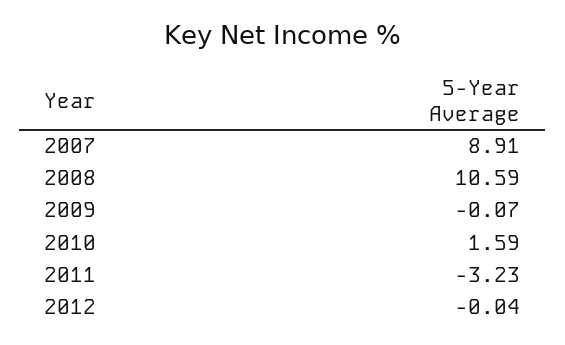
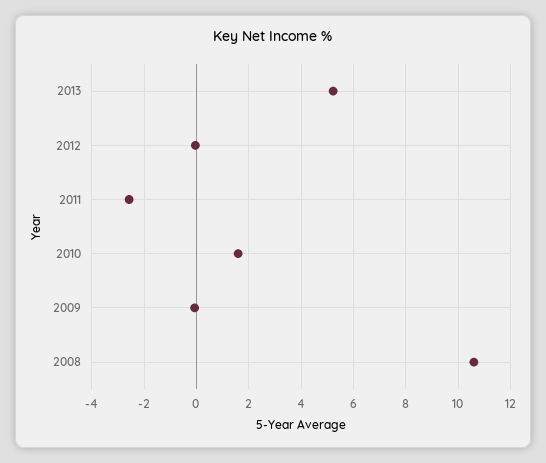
2007: 8.91 -> none
2011: -3.23 -> -2.5
2013: none -> 5.25

